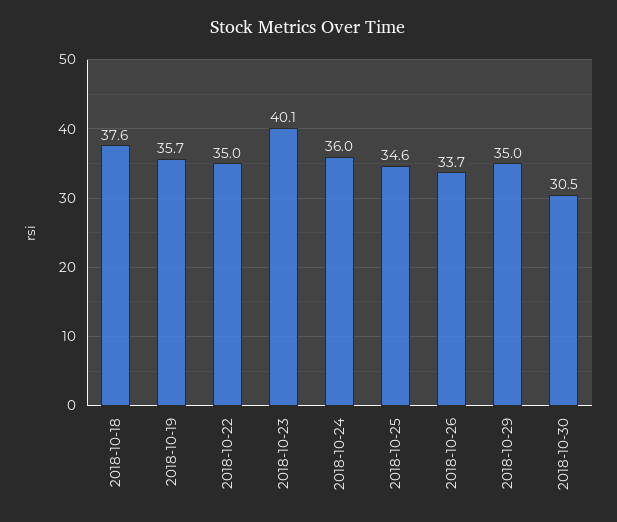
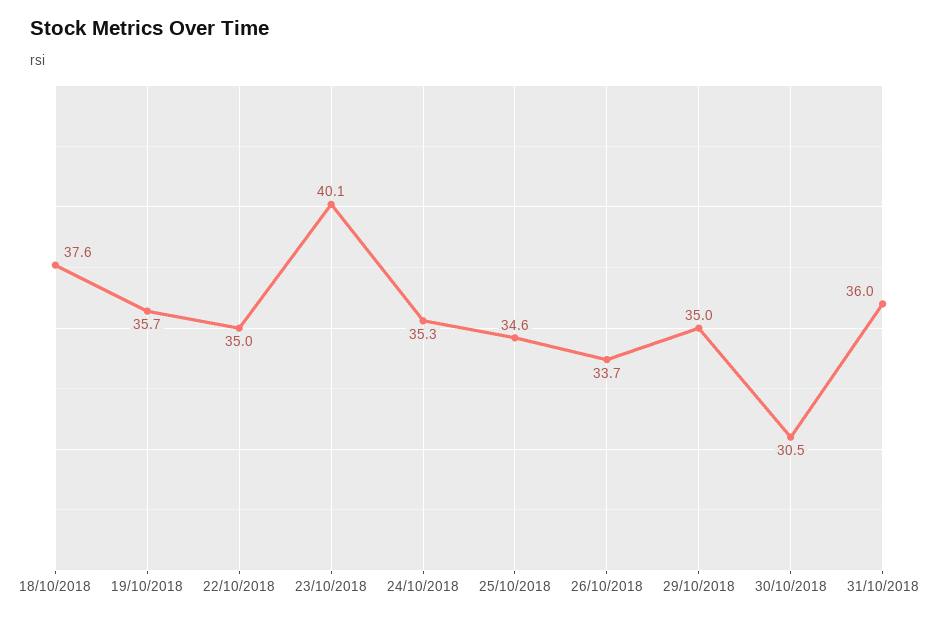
2018-10-24: 36 -> 35.3
31/10/2018: none -> 36

